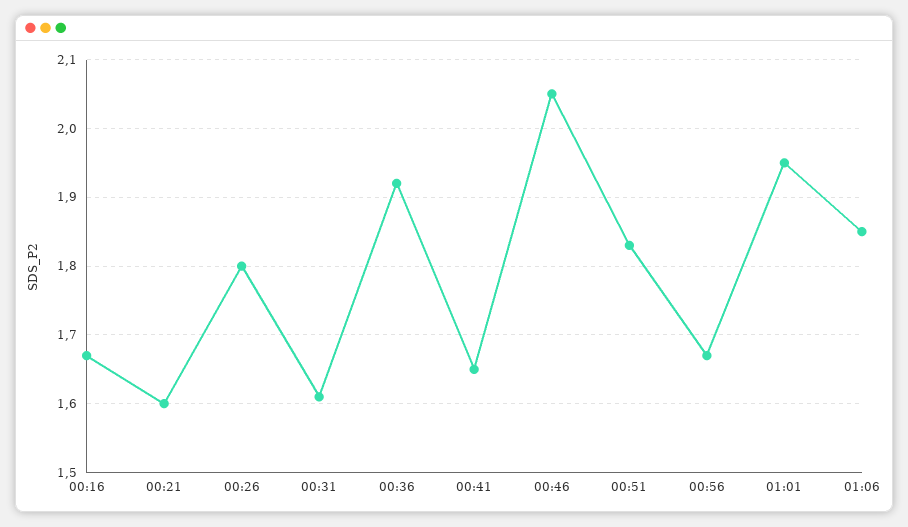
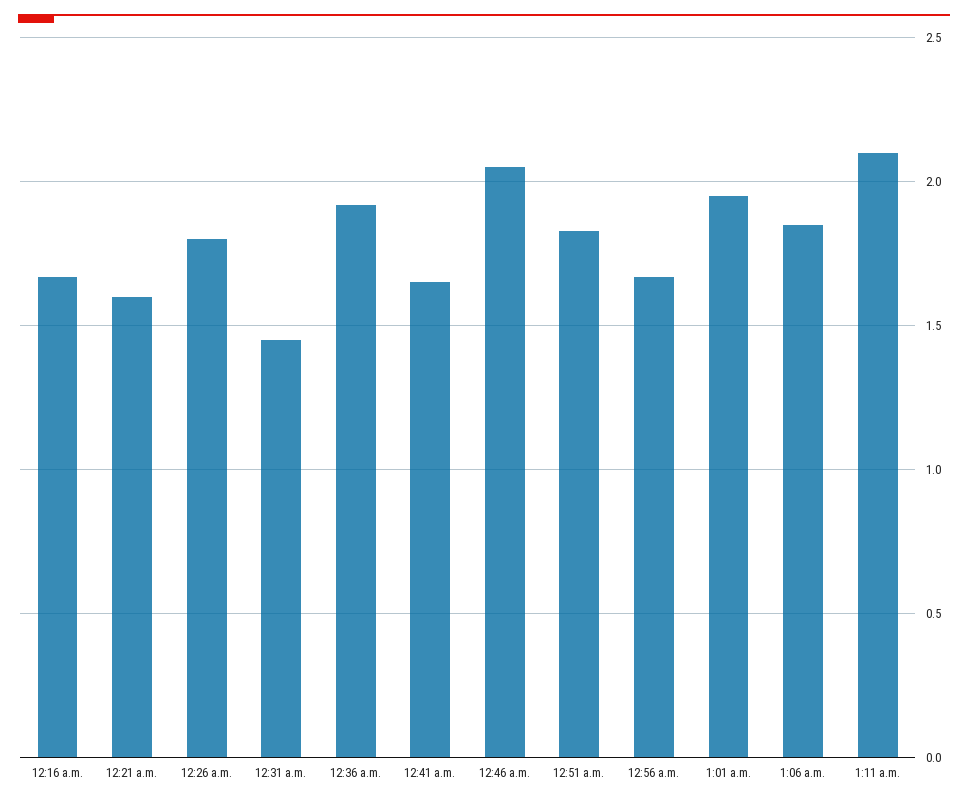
00:31: 1.61 -> 1.45
1:11 a.m.: none -> 2.1

